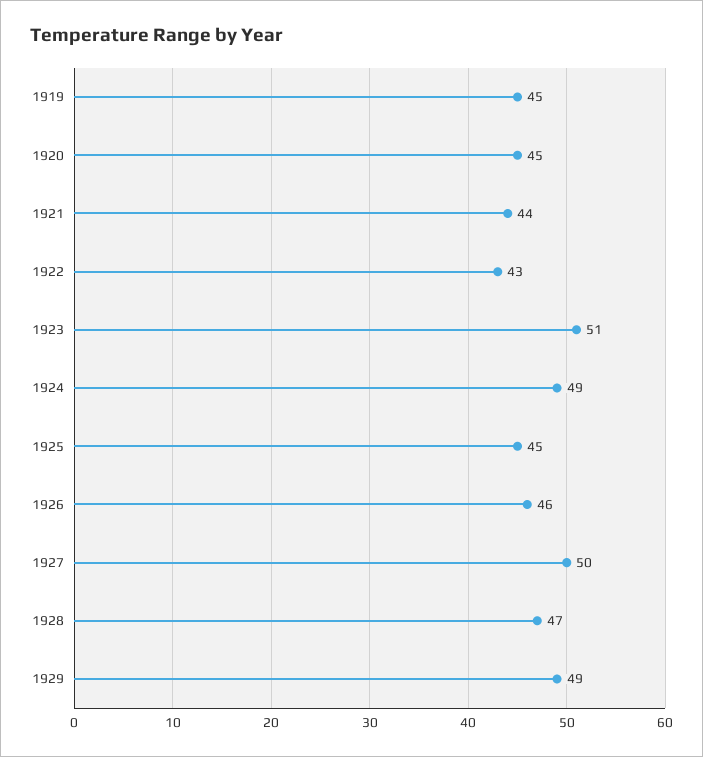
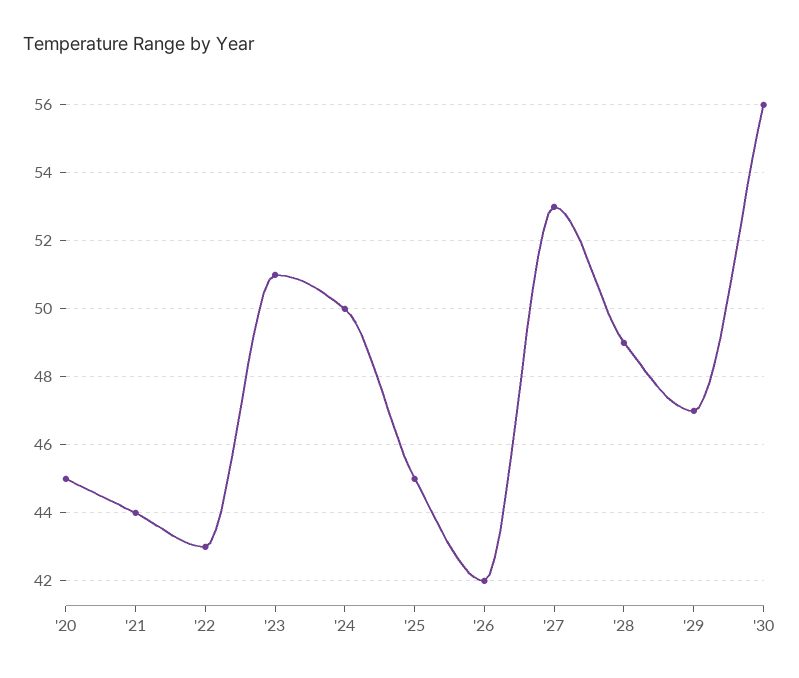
1919: 45 -> none
1924: 49 -> 50
1926: 46 -> 42
1927: 50 -> 53
1928: 47 -> 49
1929: 49 -> 47
'30: none -> 56

